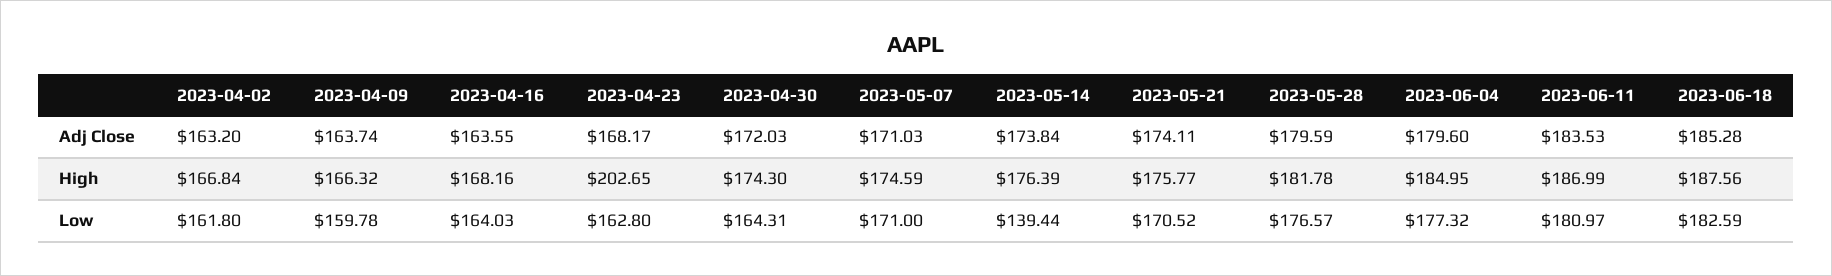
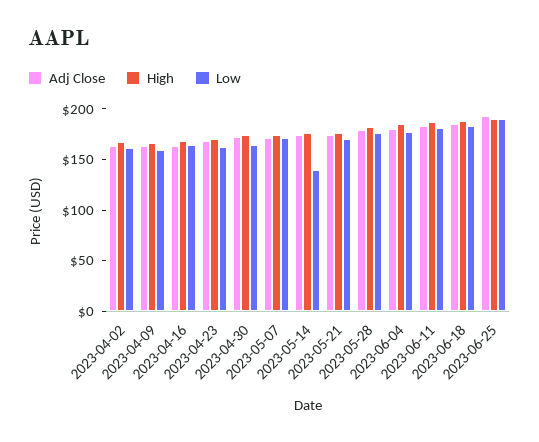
High, 2023-04-23: 202.65 -> 170
Adj Close, 2023-06-25: none -> 190
High, 2023-06-25: none -> 190
Low, 2023-06-25: none -> 190

